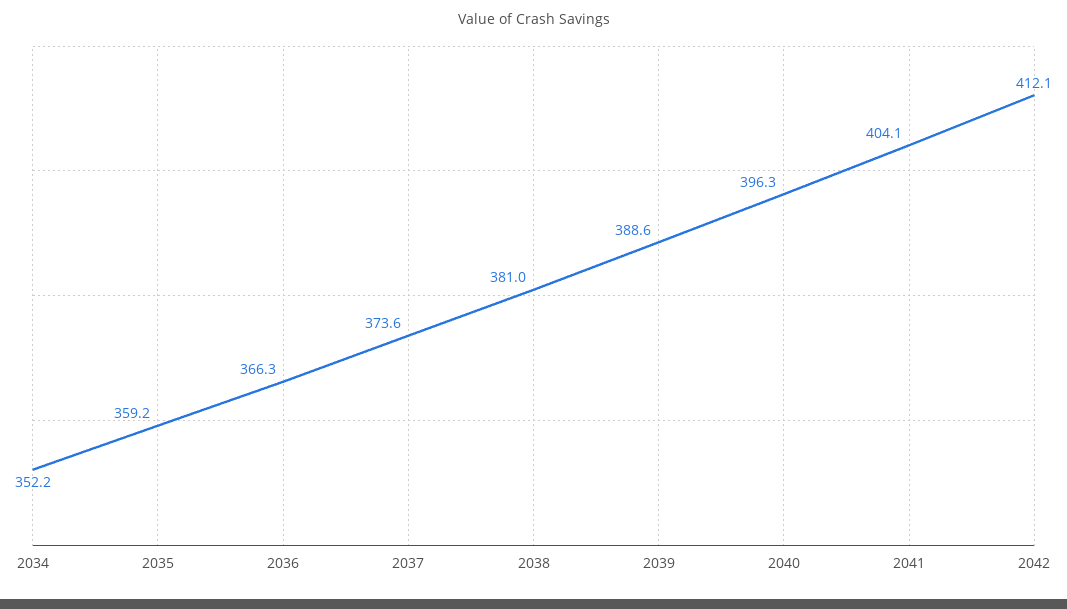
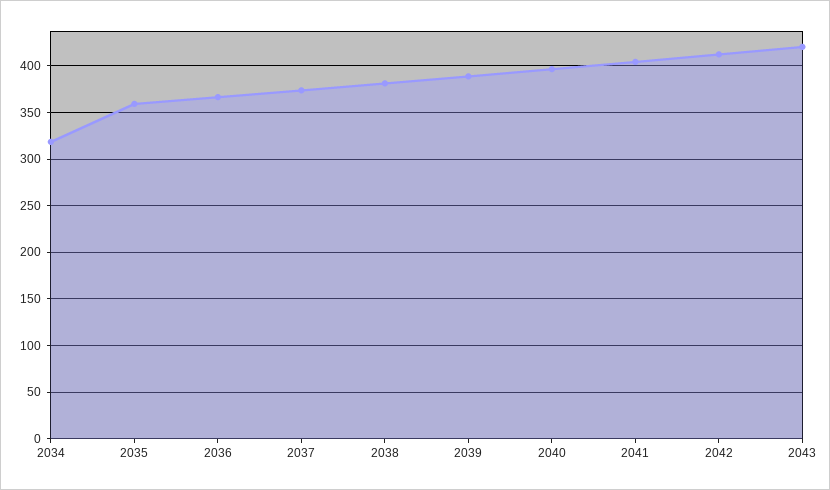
2034: 352.2 -> 320
2043: none -> 420

